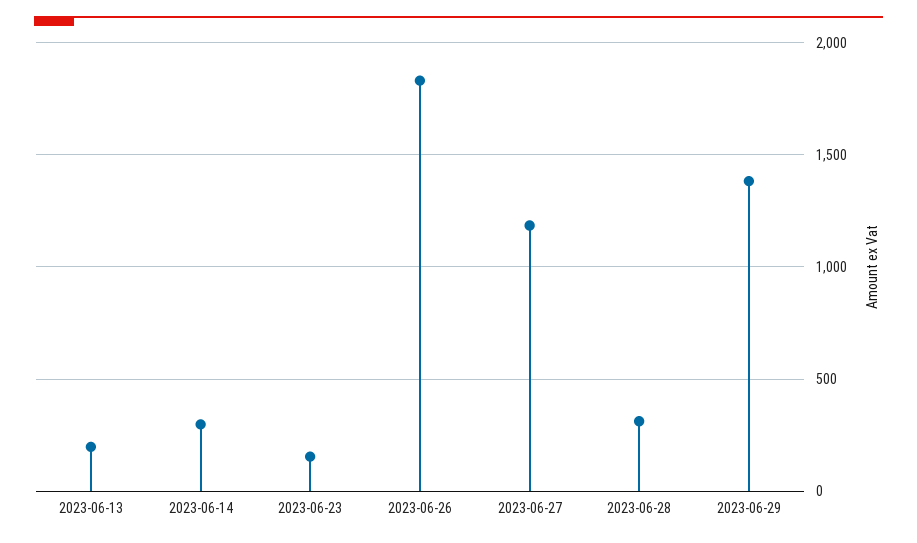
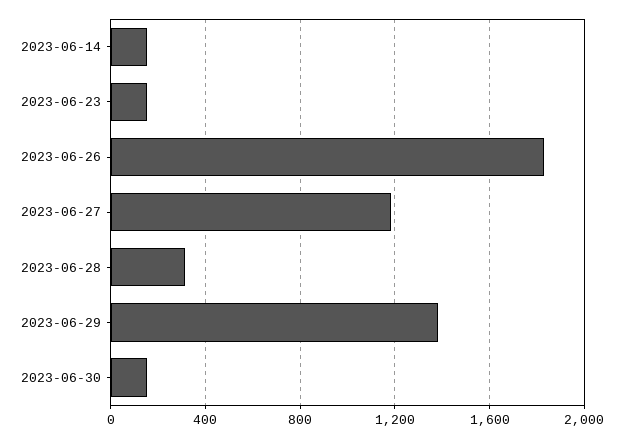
2023-06-13: 200 -> none
2023-06-14: 300 -> 150
2023-06-30: none -> 150

